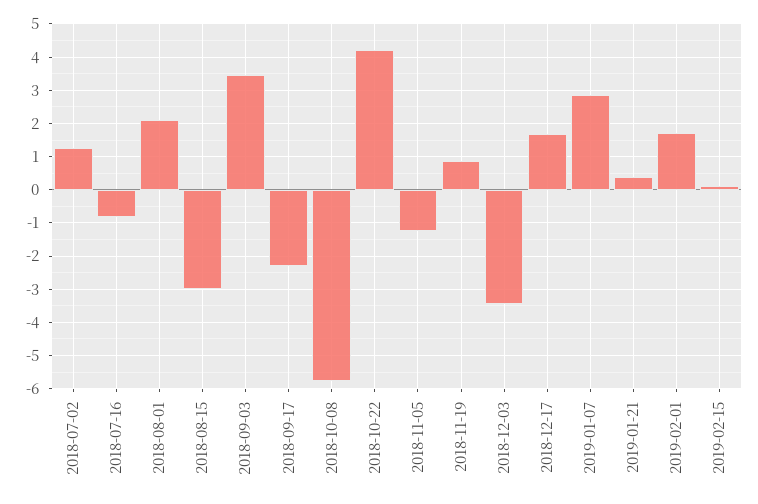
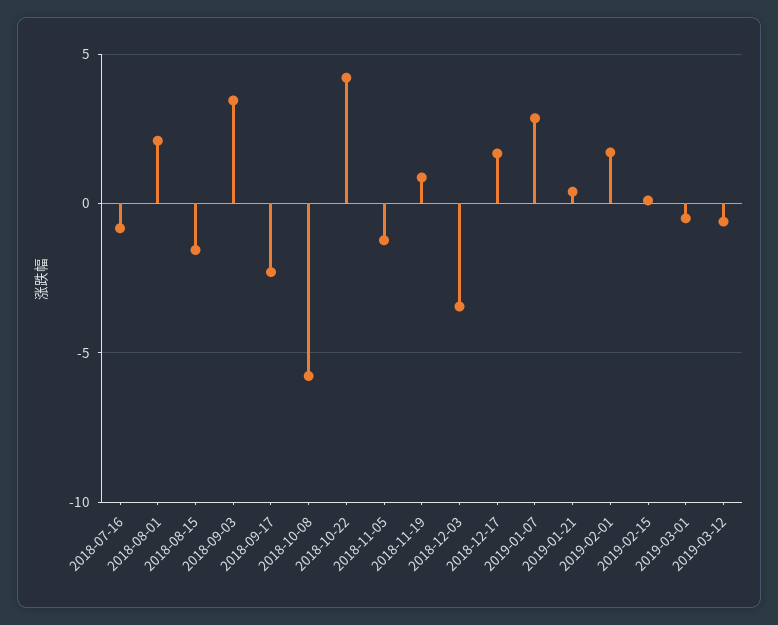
2018-07-02: 1.2 -> none
2018-08-15: -3 -> -1.5
2019-03-01: none -> -0.5
2019-03-12: none -> -0.5

